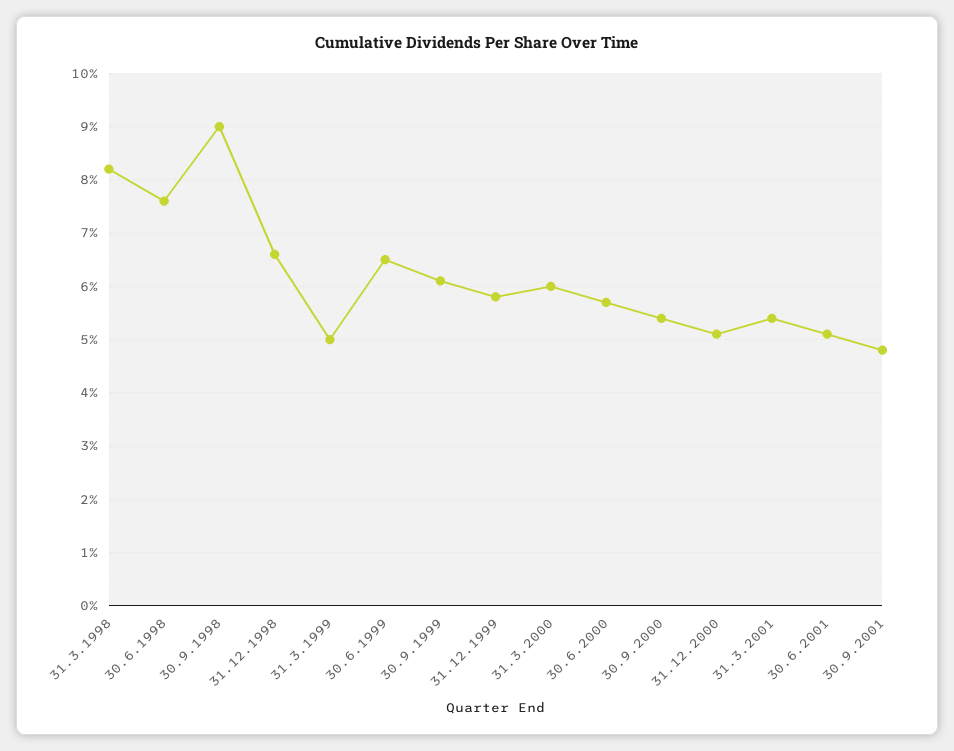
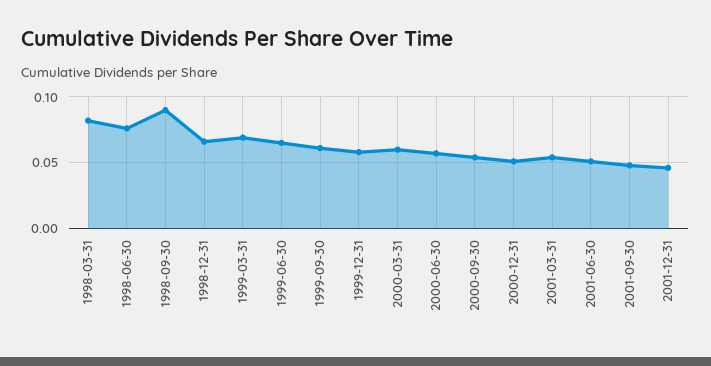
31.3.1999: 0.05 -> 0.07
2001-12-31: none -> 0.045

